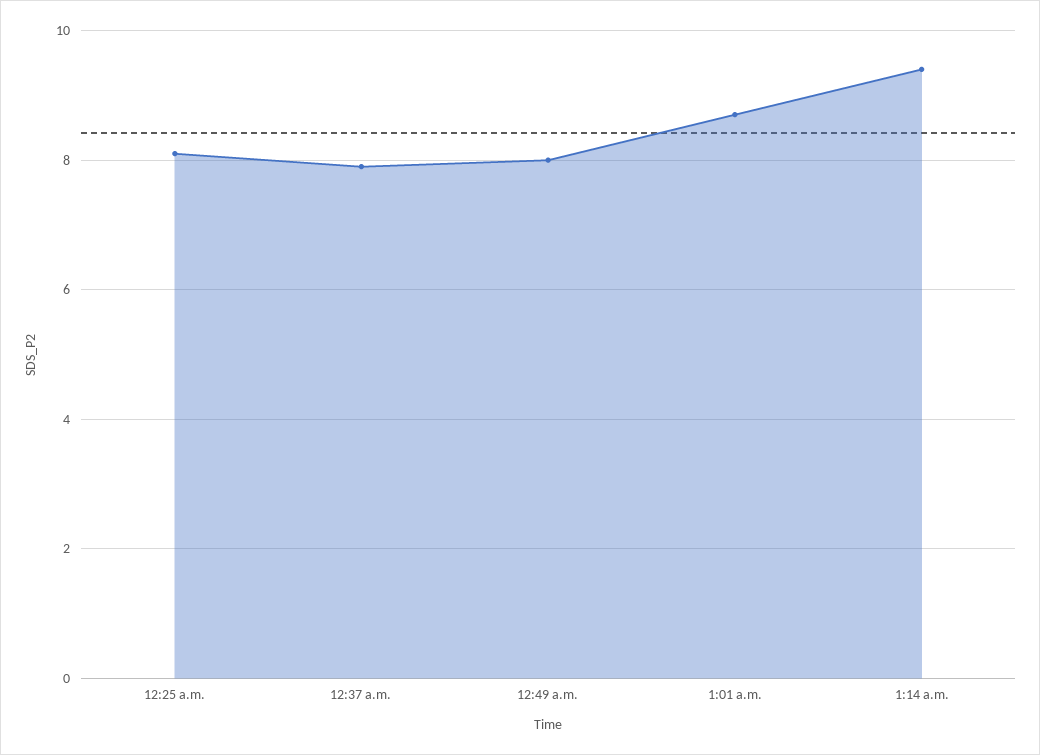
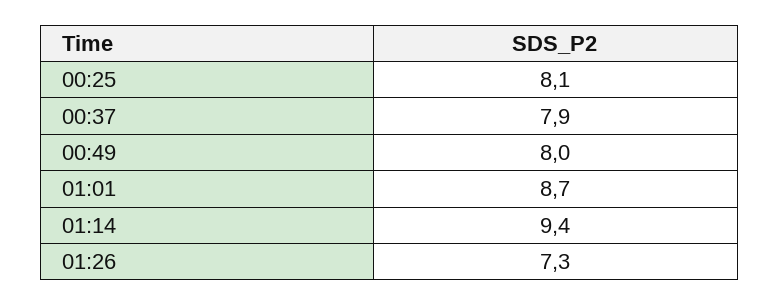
01:26: none -> 7.3

